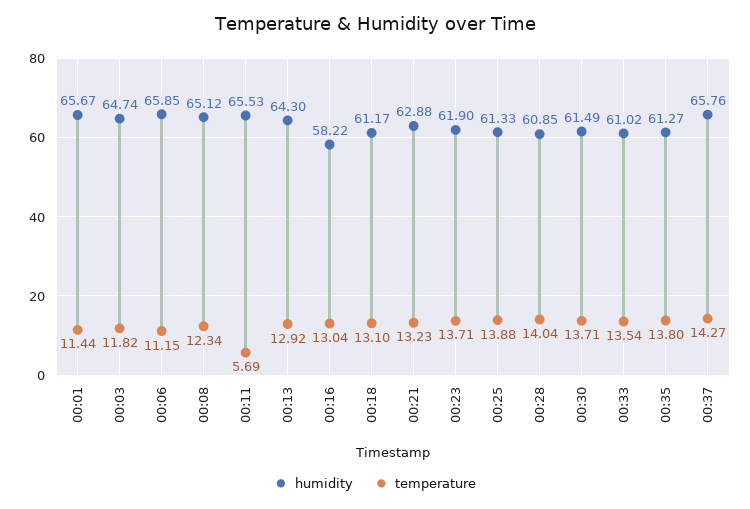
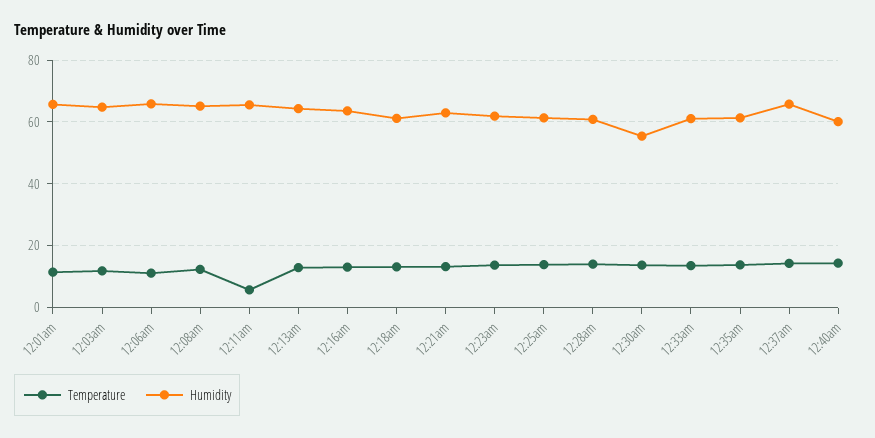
humidity, 00:16: 58.22 -> 64
humidity, 00:30: 61.49 -> 56
temperature, 12:40am: none -> 14
humidity, 12:40am: none -> 60

